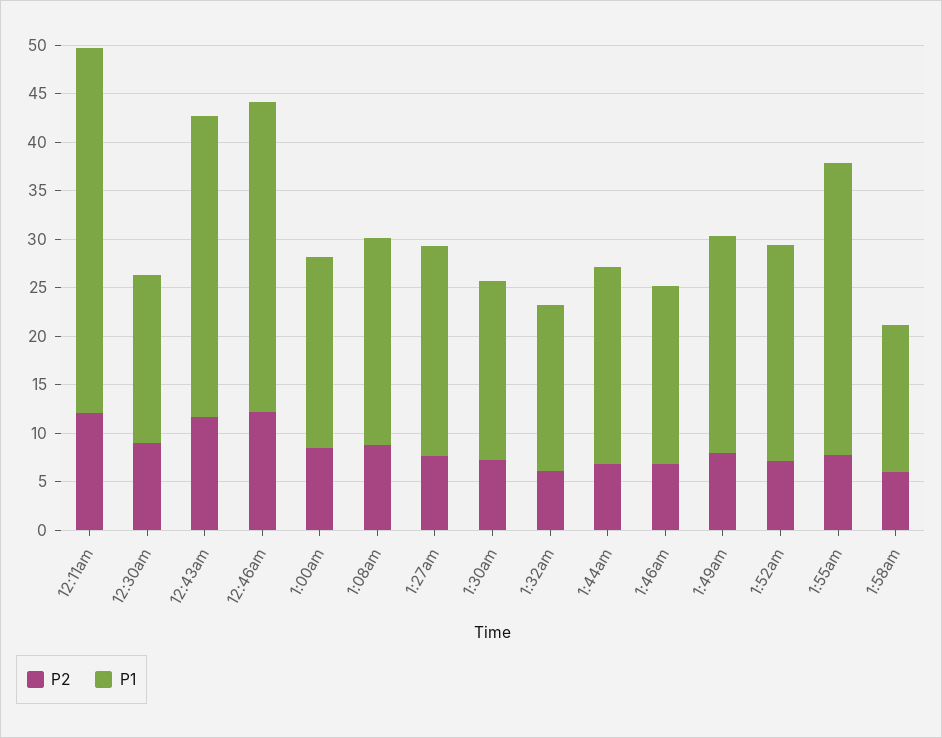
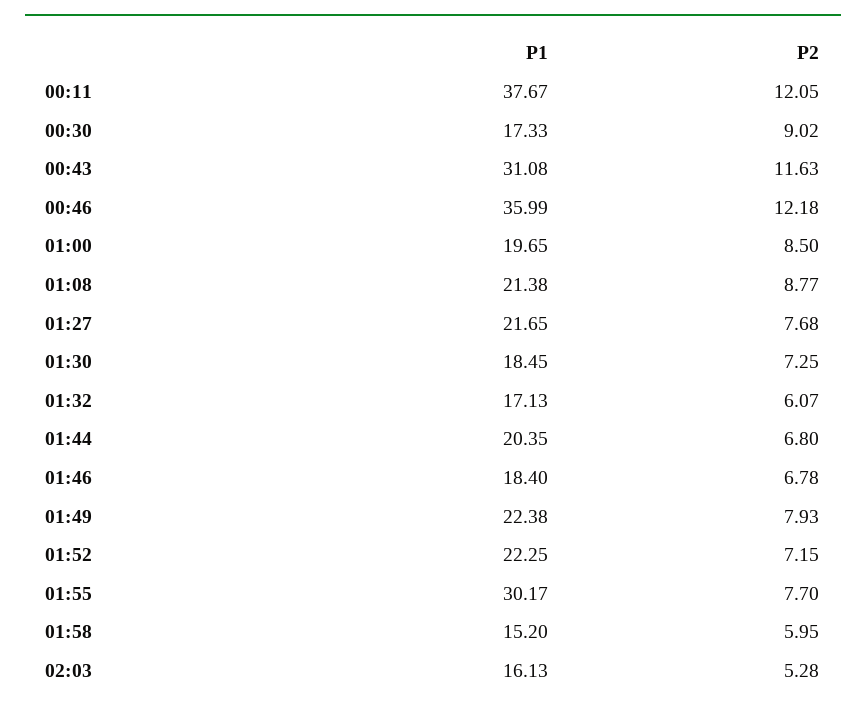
P1, 12:46am: 32 -> 35.99
P1, 02:03: none -> 16.13
P2, 02:03: none -> 5.28

